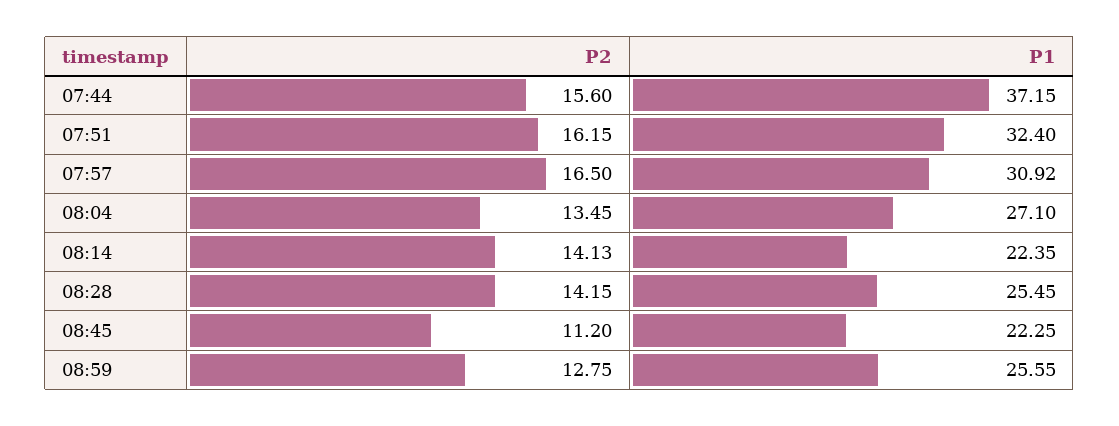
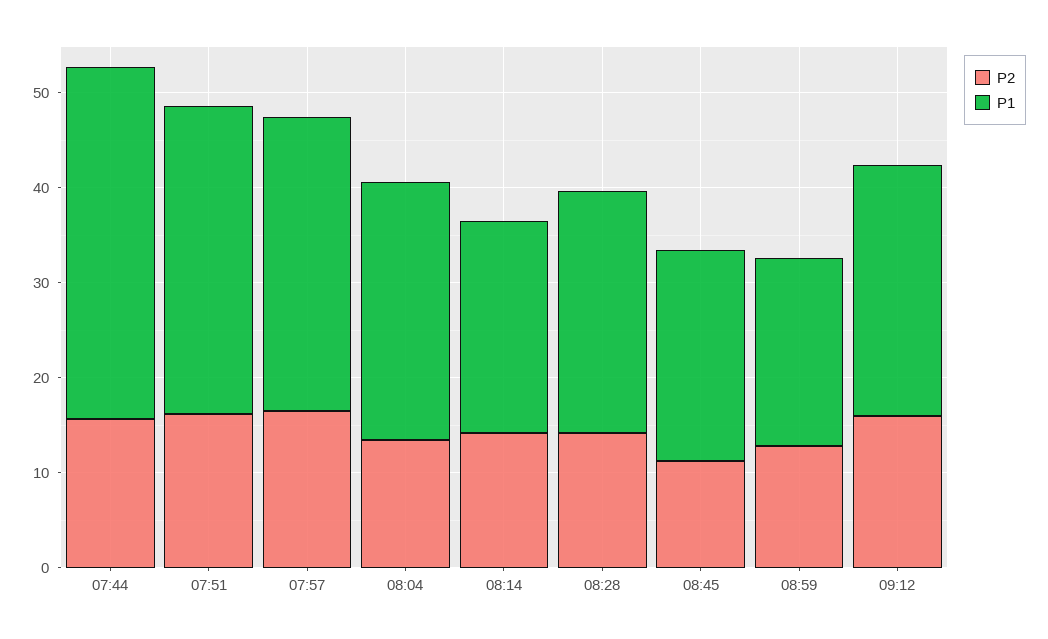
P1, 08:59: 25.55 -> 20
P2, 09:12: none -> 16
P1, 09:12: none -> 26

